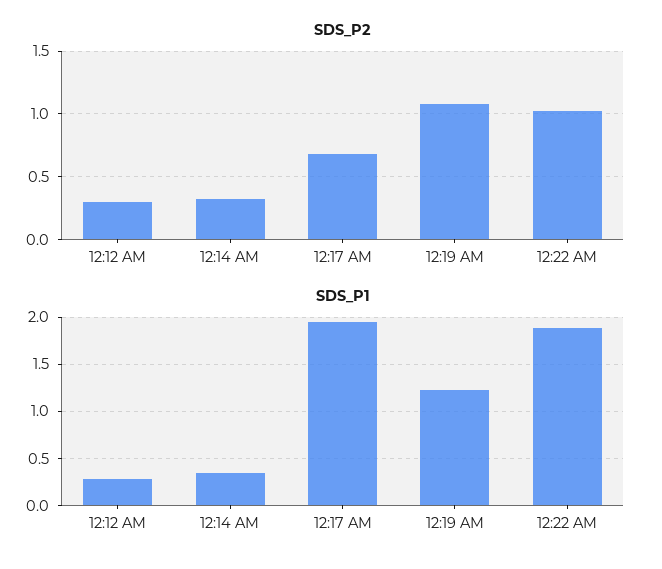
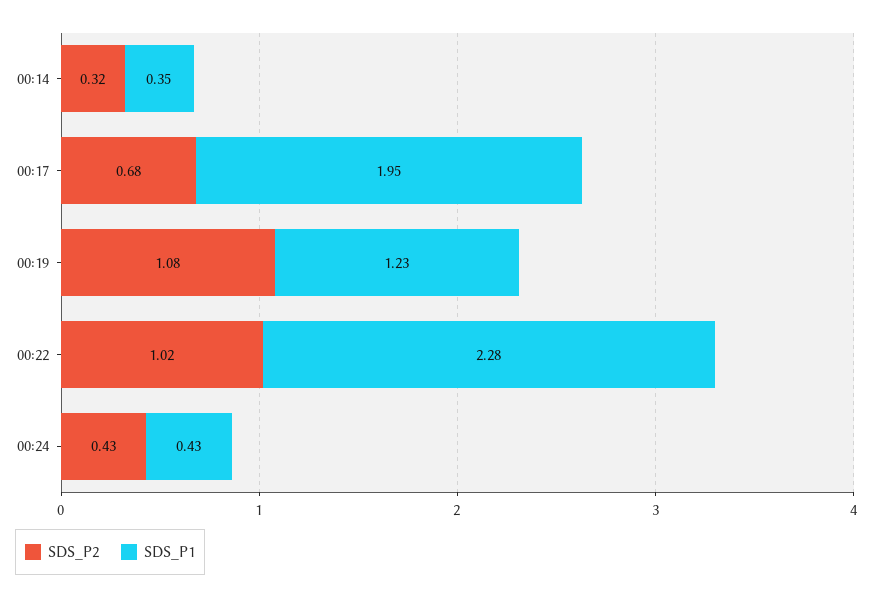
SDS_P2, 12:12 AM: 0.3 -> none
SDS_P1, 12:12 AM: 0.3 -> none
SDS_P1, 12:22 AM: 1.9 -> 2.28
SDS_P2, 00:24: none -> 0.43
SDS_P1, 00:24: none -> 0.43

